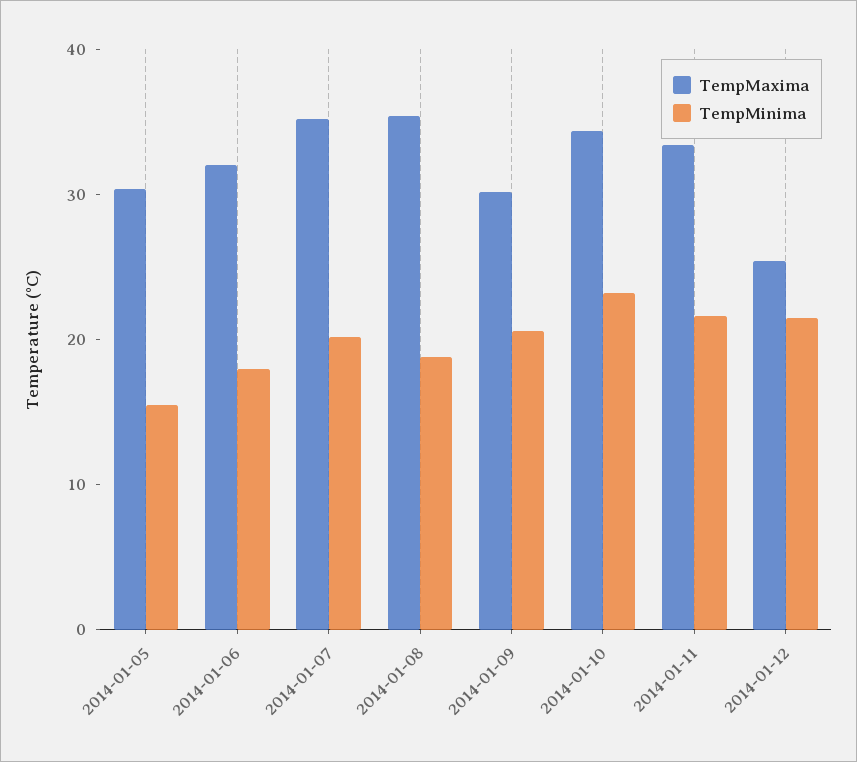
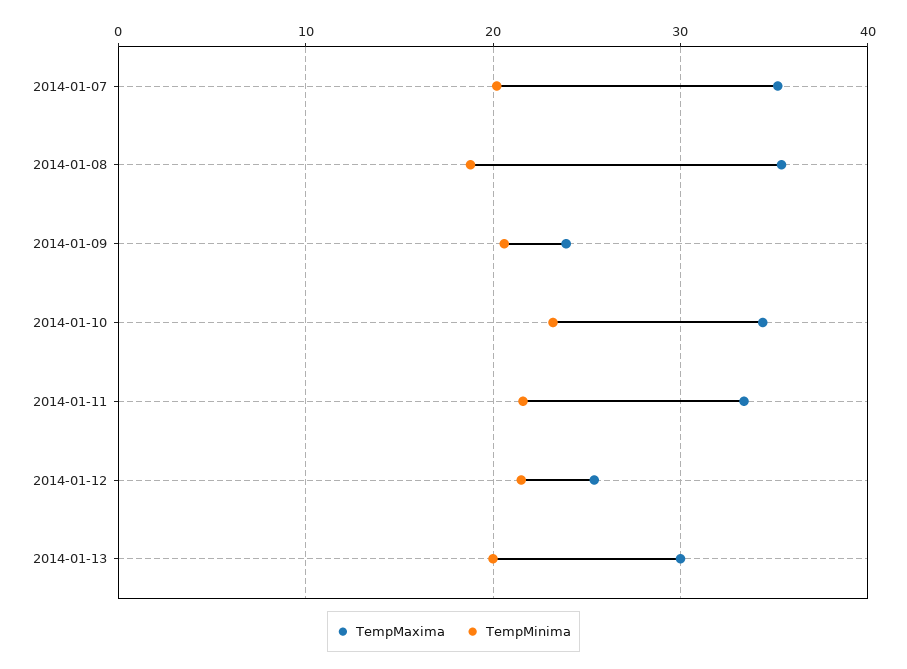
TempMaxima, 2014-01-05: 30 -> none
TempMinima, 2014-01-05: 16 -> none
TempMaxima, 2014-01-06: 32 -> none
TempMinima, 2014-01-06: 18 -> none
TempMaxima, 2014-01-09: 30 -> 24
TempMaxima, 2014-01-13: none -> 30
TempMinima, 2014-01-13: none -> 20

